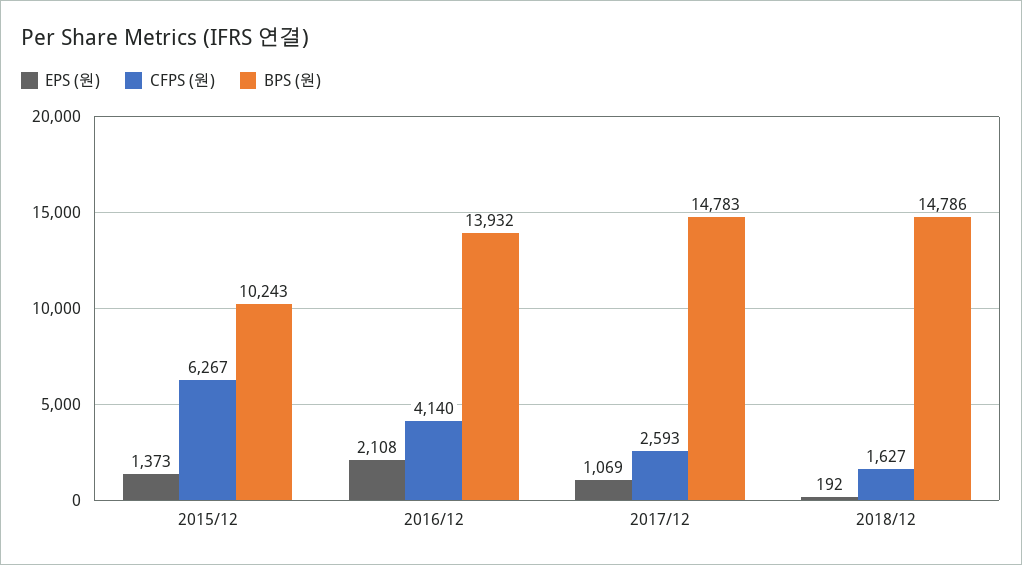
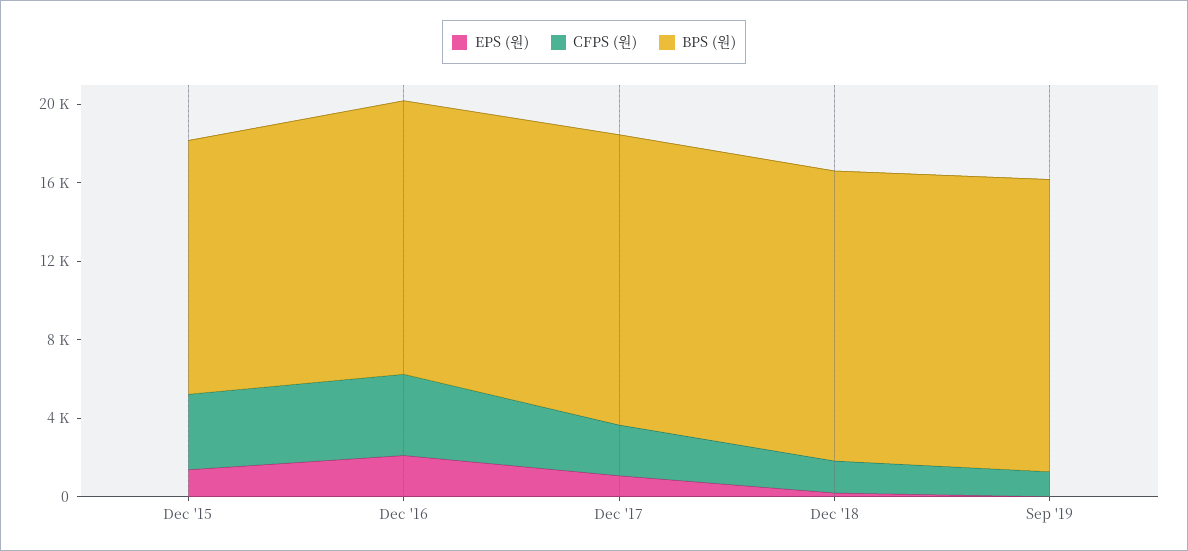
CFPS (원), 2015/12: 6267 -> 4000
BPS (원), 2015/12: 10243 -> 13000
EPS (원), Sep '19: none -> 0
CFPS (원), Sep '19: none -> 1000
BPS (원), Sep '19: none -> 15000

